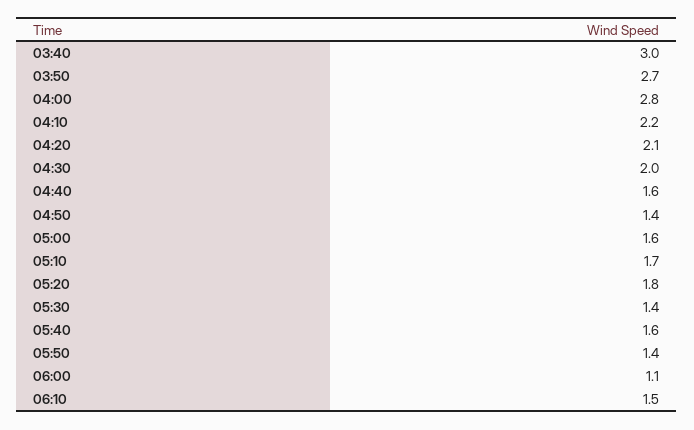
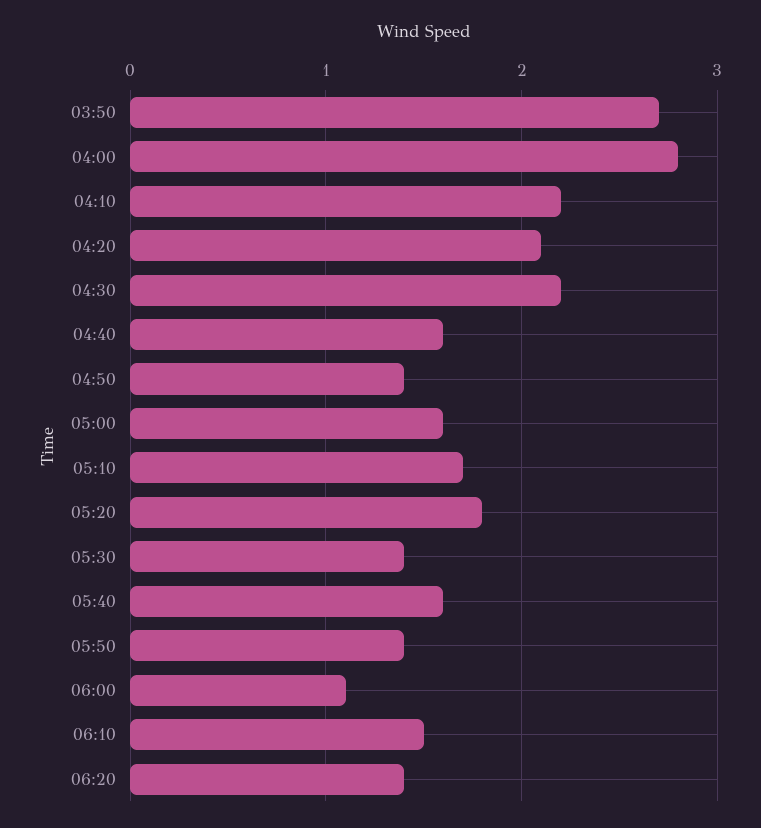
03:40: 3 -> none
04:30: 2 -> 2.2
06:20: none -> 1.4

